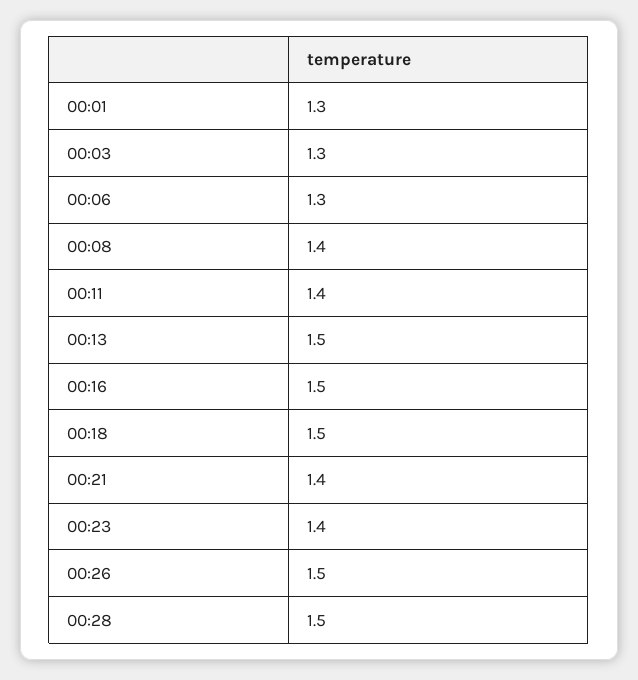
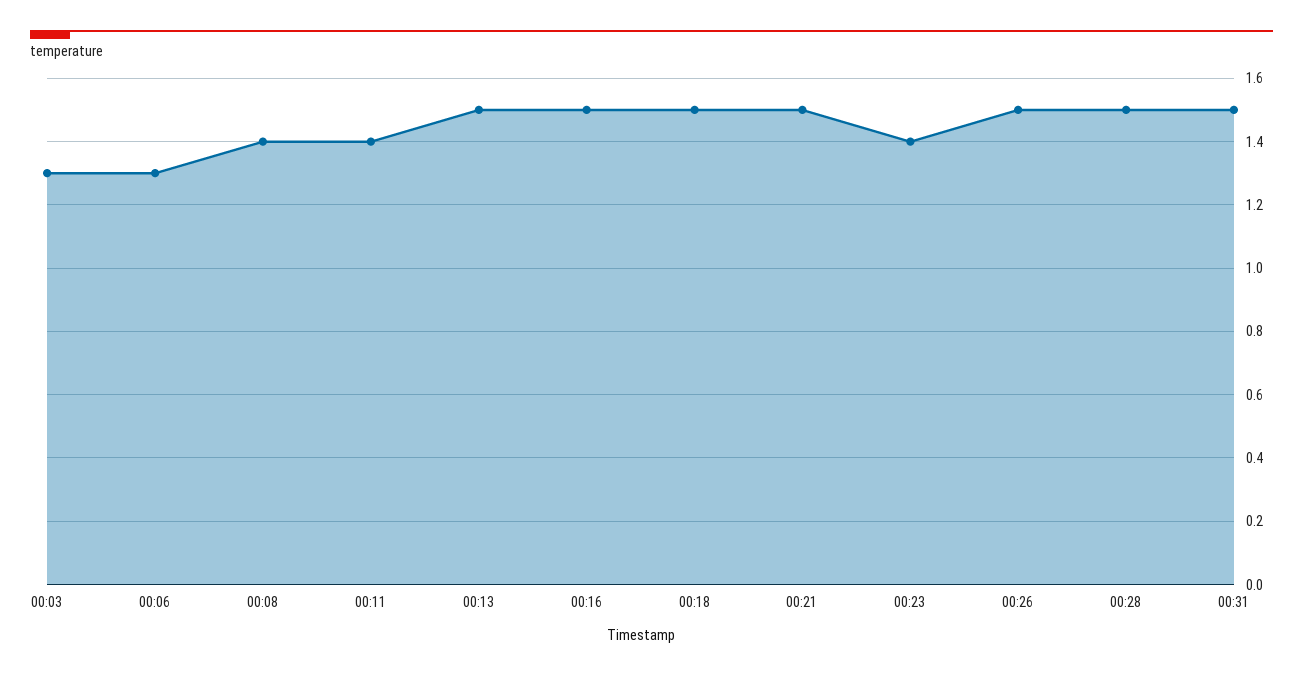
00:01: 1.3 -> none
00:21: 1.4 -> 1.5
00:31: none -> 1.5

